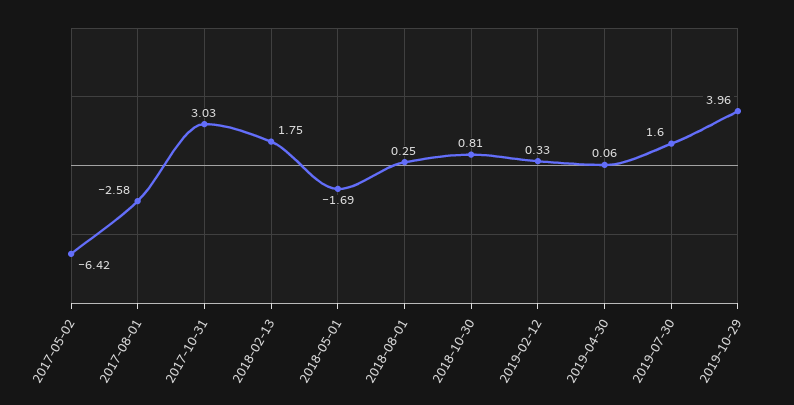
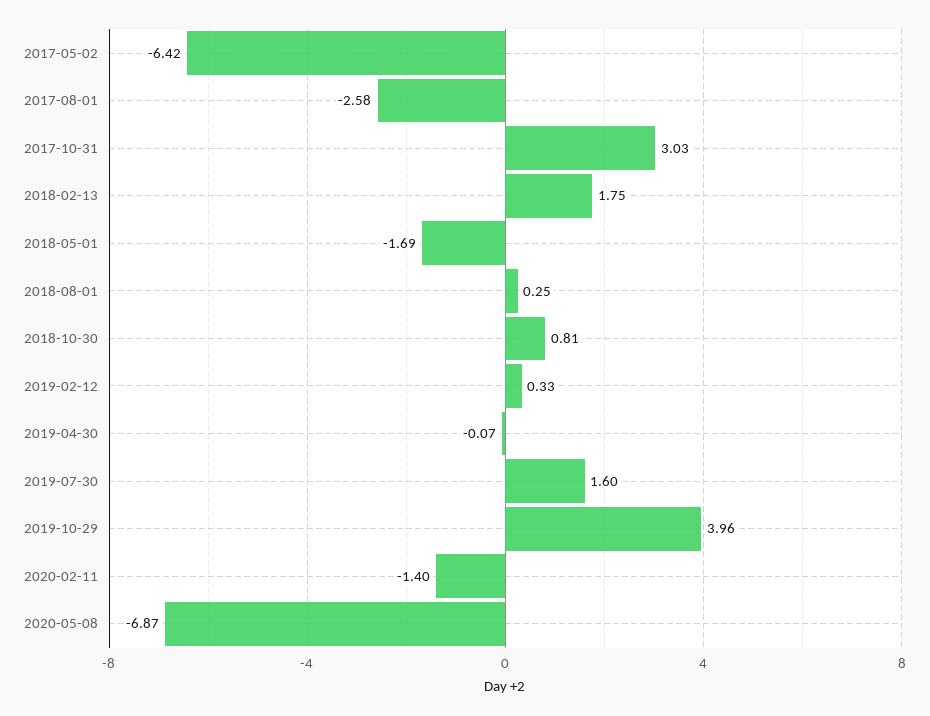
2019-04-30: 0.06 -> -0.07
2020-02-11: none -> -1.4
2020-05-08: none -> -6.87

